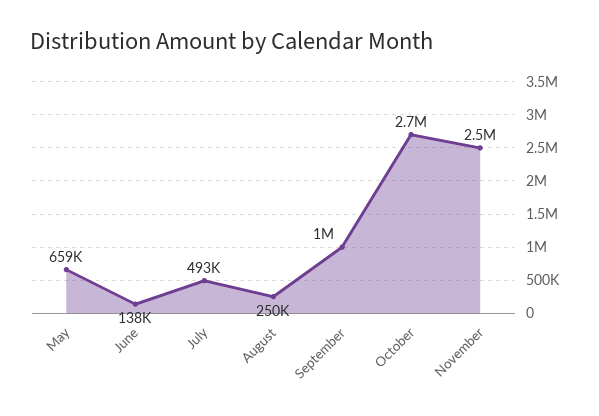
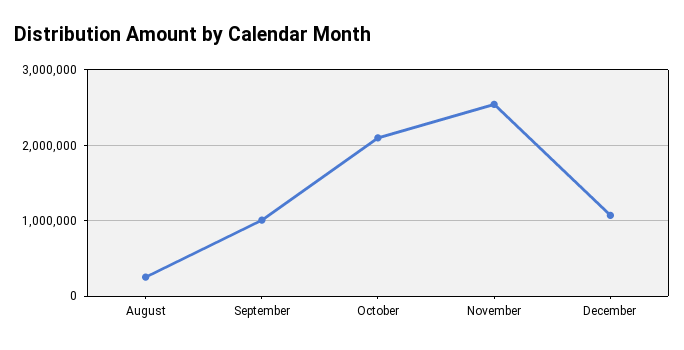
May: 659000 -> none
June: 138000 -> none
July: 493000 -> none
October: 2700000 -> 2100000
December: none -> 1100000

